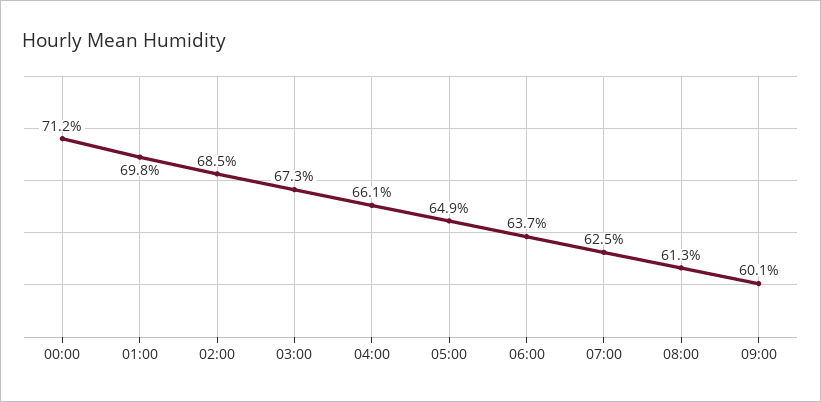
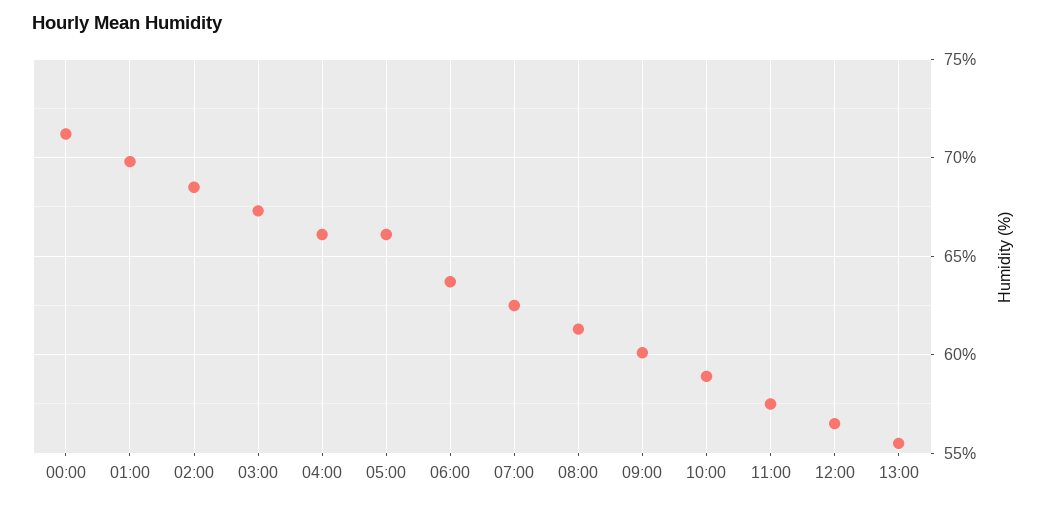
05:00: 64.9 -> 66
10:00: none -> 59
11:00: none -> 57.5
12:00: none -> 56.5
13:00: none -> 55.5

